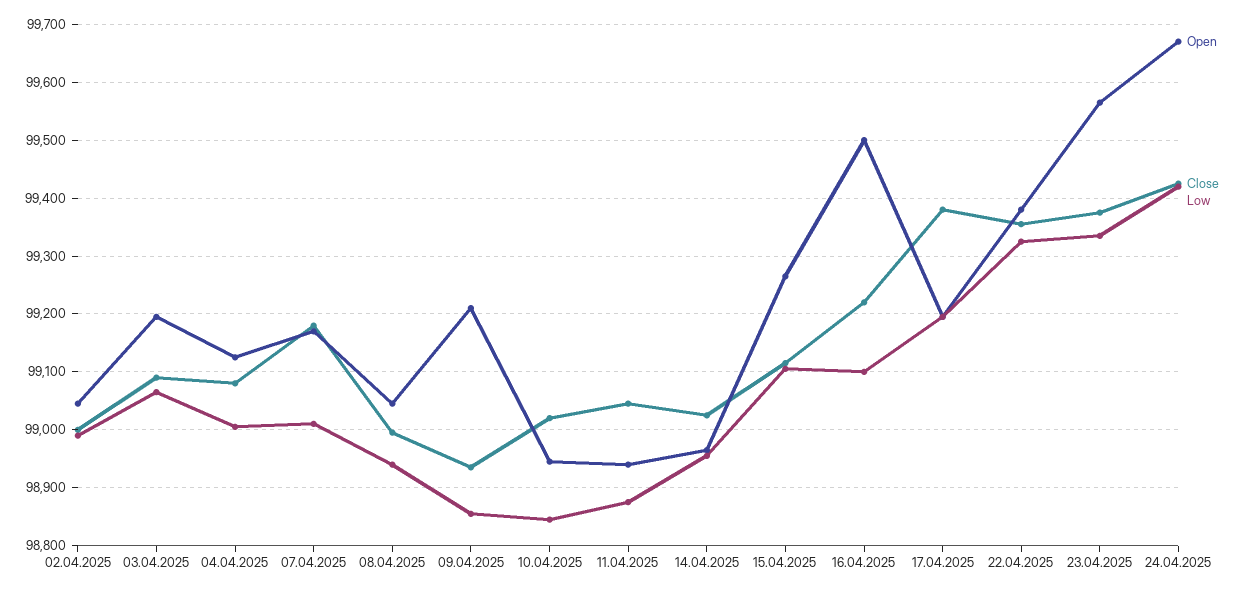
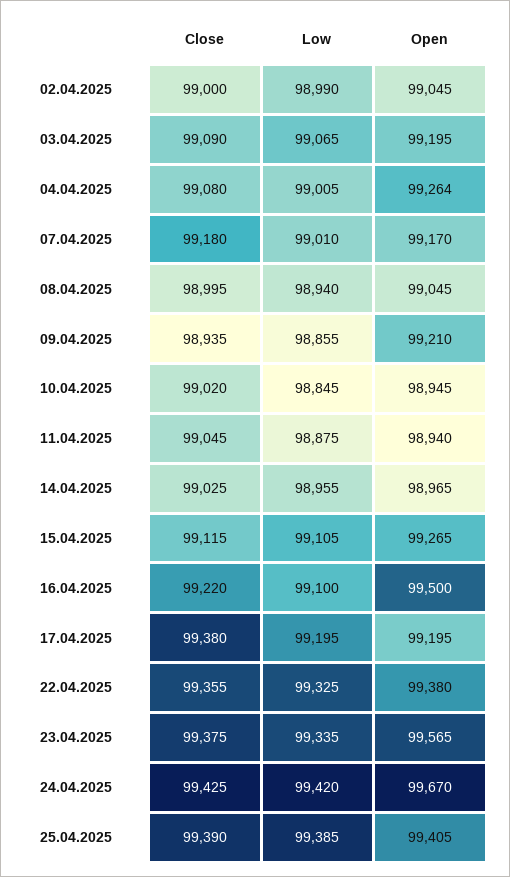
Open, 04.04.2025: 99120 -> 99264
Close, 25.04.2025: none -> 99390
Low, 25.04.2025: none -> 99385
Open, 25.04.2025: none -> 99405

